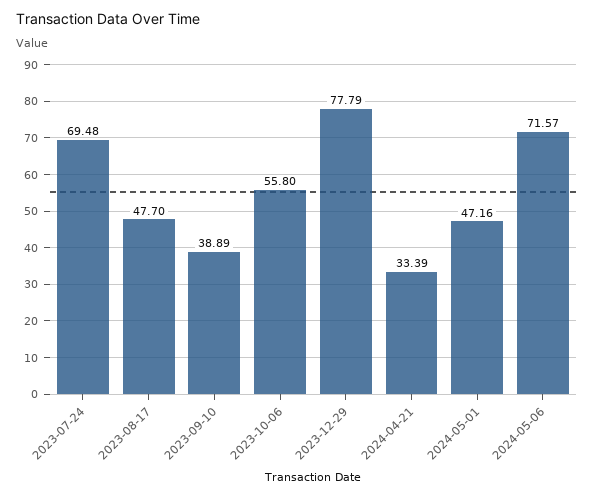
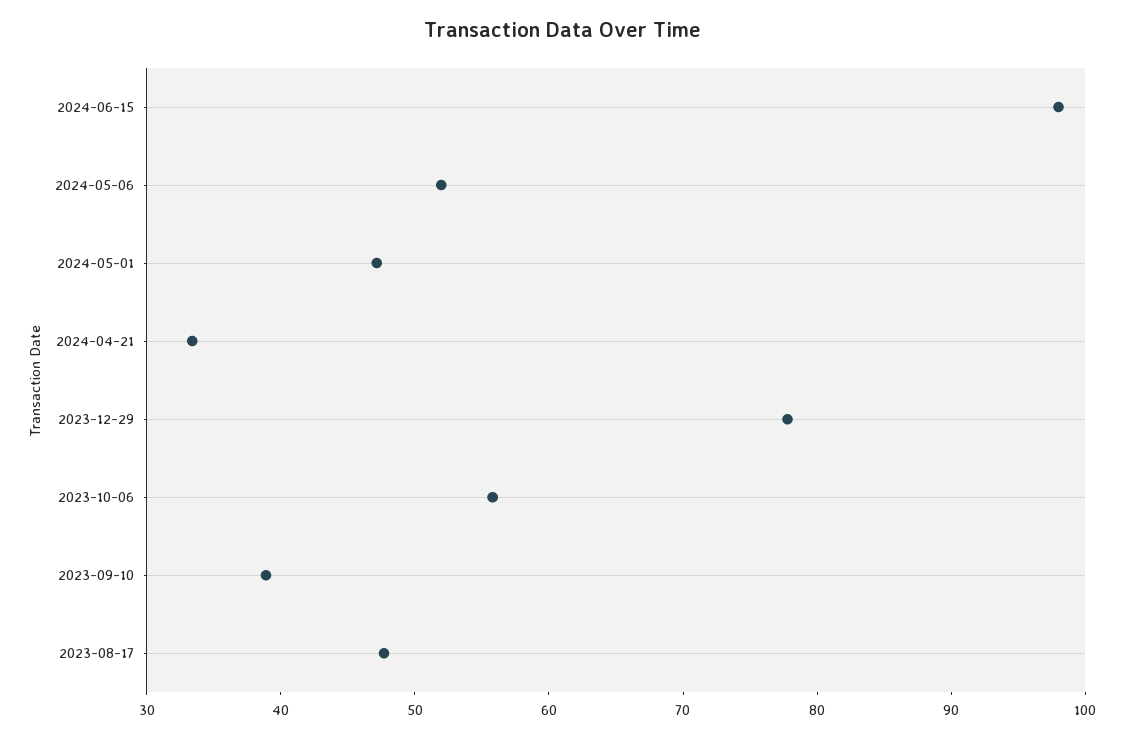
2023-07-24: 69.48 -> none
2024-05-06: 71.57 -> 52
2024-06-15: none -> 98

